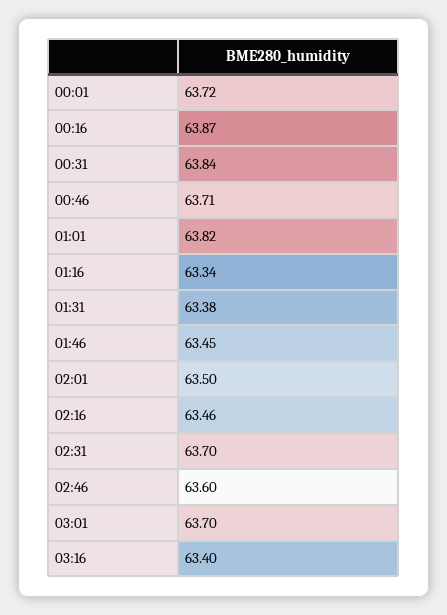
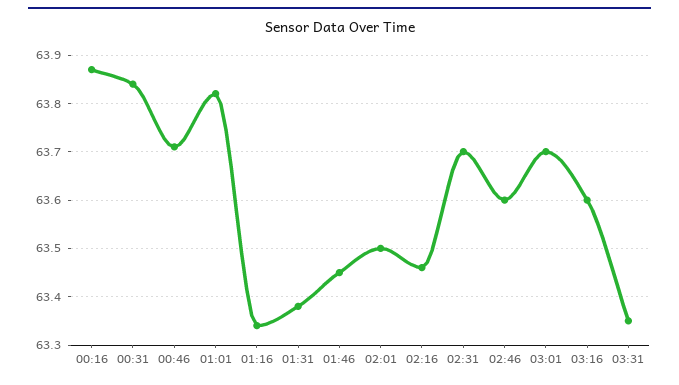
00:01: 63.72 -> none
03:16: 63.4 -> 63.6
03:31: none -> 63.35

